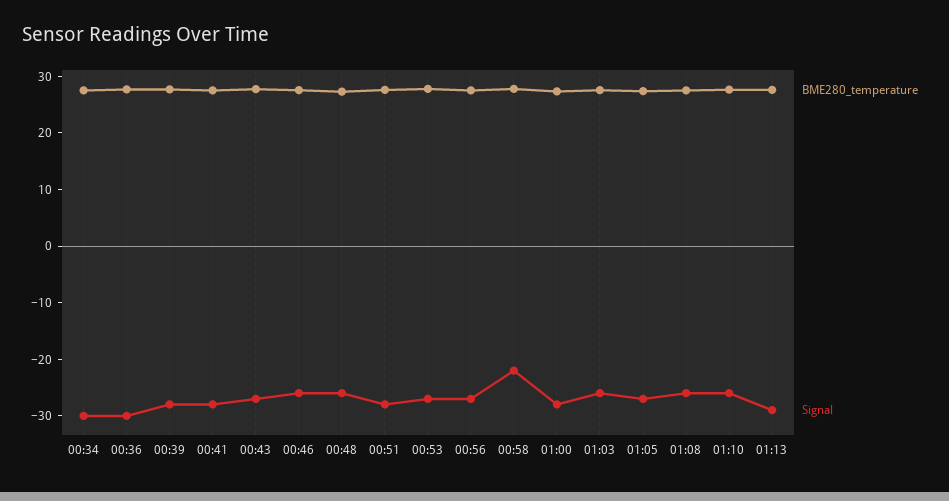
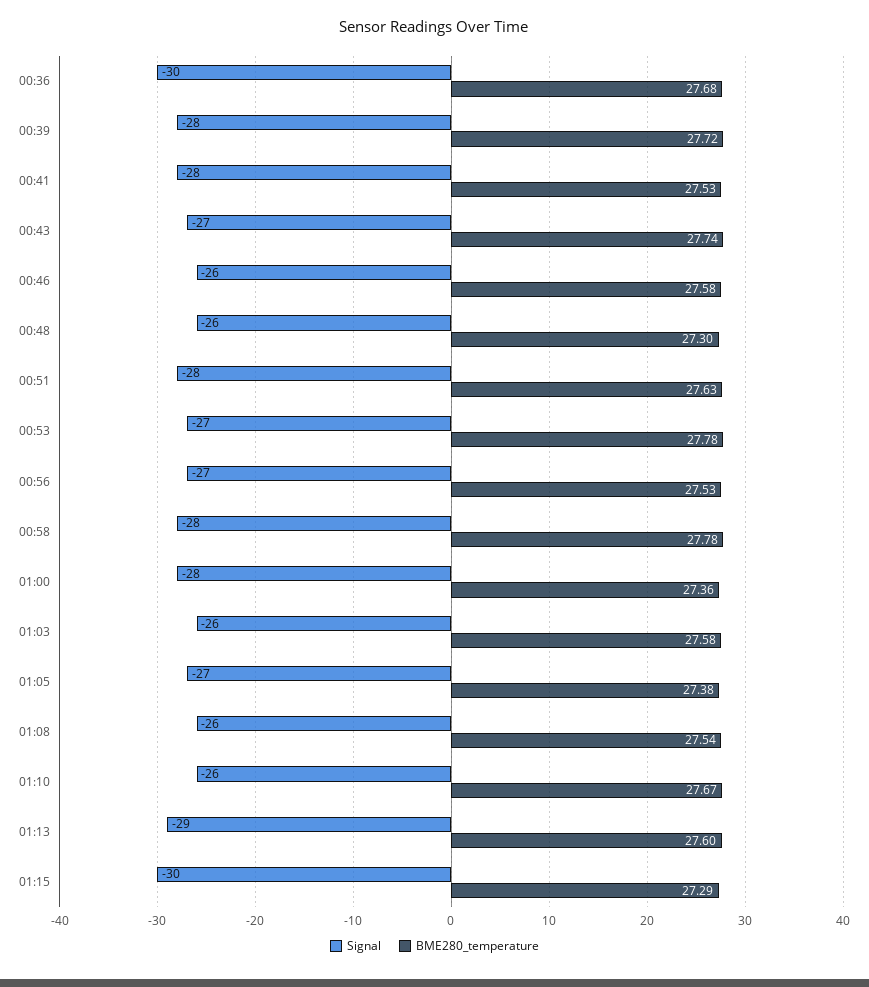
BME280_temperature, 00:34: 28 -> none
Signal, 00:34: -30 -> none
Signal, 00:58: -22 -> -28
Signal, 01:15: none -> -30
BME280_temperature, 01:15: none -> 27.29

